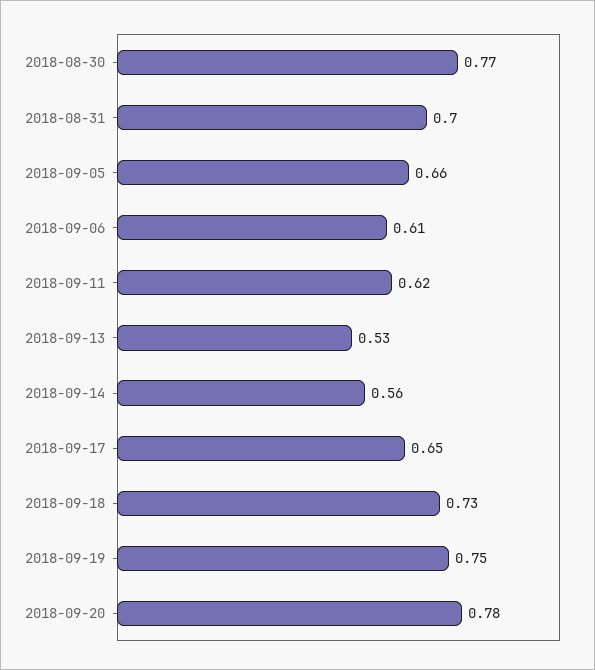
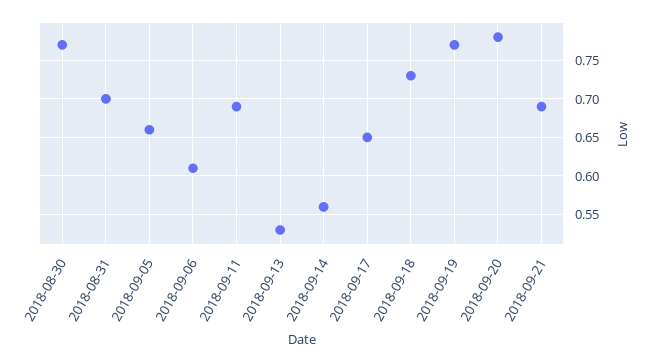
2018-09-11: 0.62 -> 0.69
2018-09-19: 0.75 -> 0.77
2018-09-21: none -> 0.69

